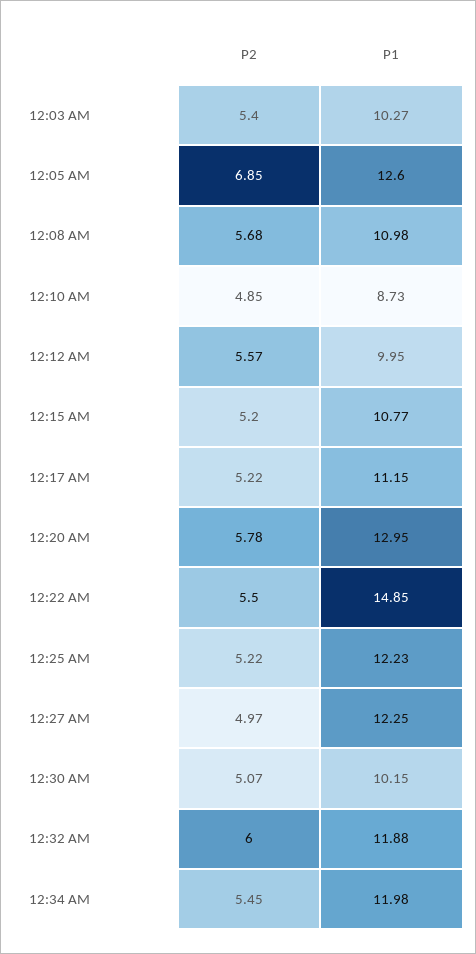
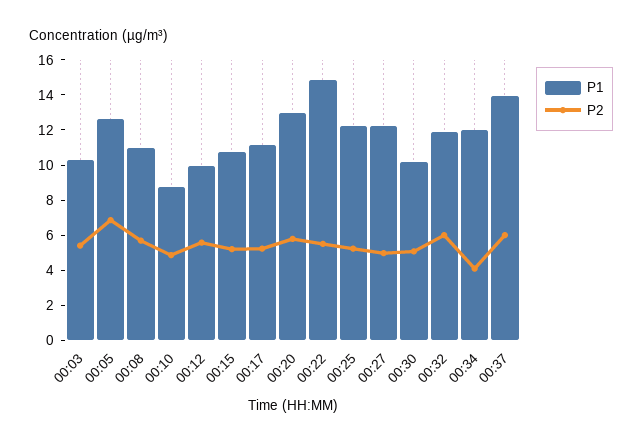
P2, 12:34 AM: 5.45 -> 4
P1, 00:37: none -> 14
P2, 00:37: none -> 6

